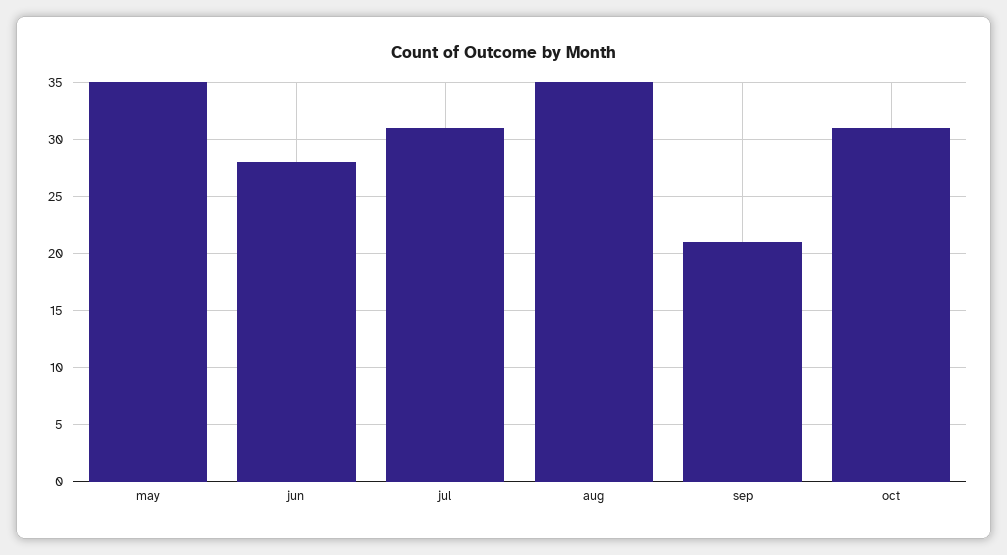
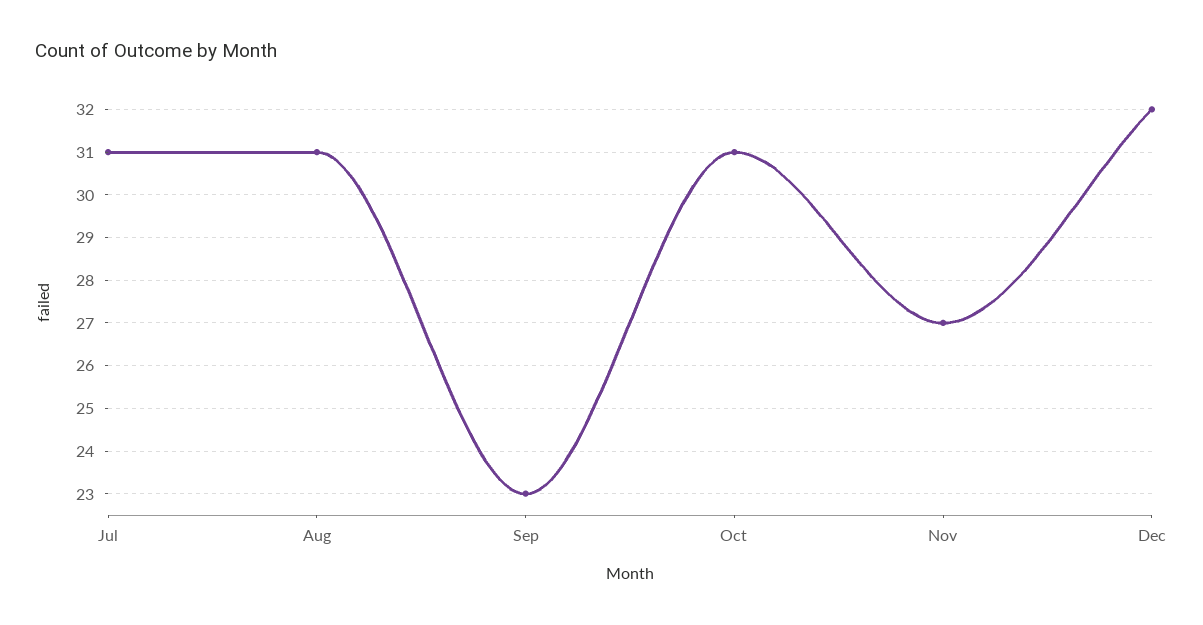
may: 35 -> none
jun: 28 -> none
aug: 35 -> 31
sep: 21 -> 23
Nov: none -> 27
Dec: none -> 32

